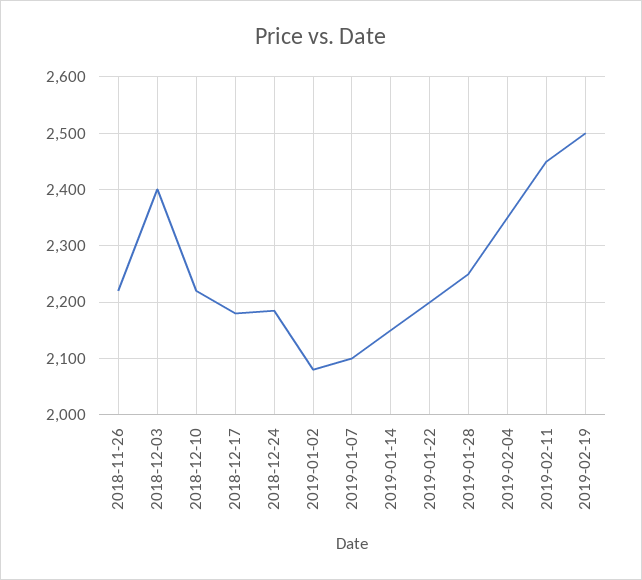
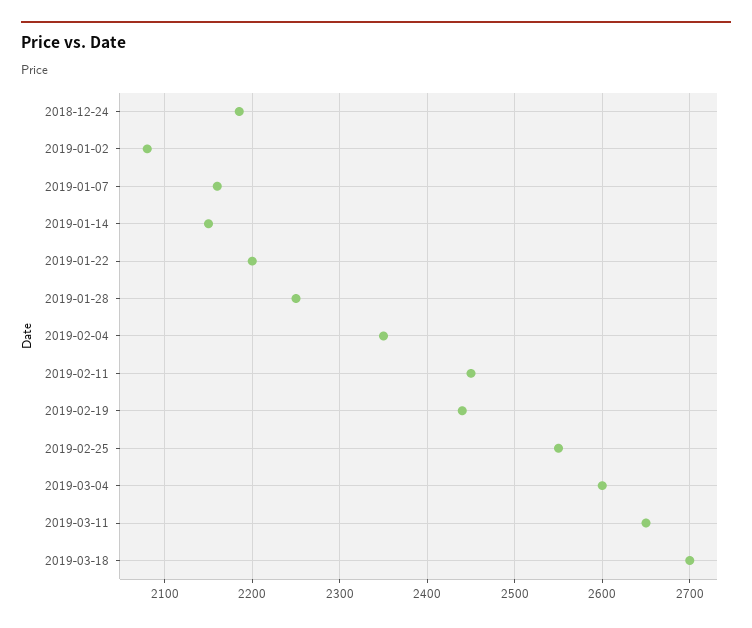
2018-11-26: 2220 -> none
2018-12-03: 2400 -> none
2018-12-10: 2220 -> none
2018-12-17: 2180 -> none
2019-01-07: 2100 -> 2160
2019-02-19: 2500 -> 2440
2019-02-25: none -> 2550
2019-03-04: none -> 2600
2019-03-11: none -> 2650
2019-03-18: none -> 2700

